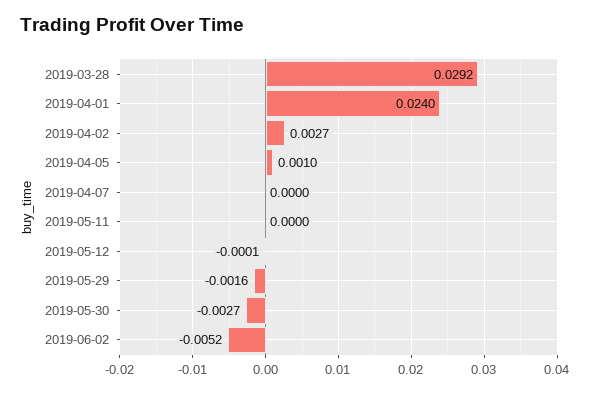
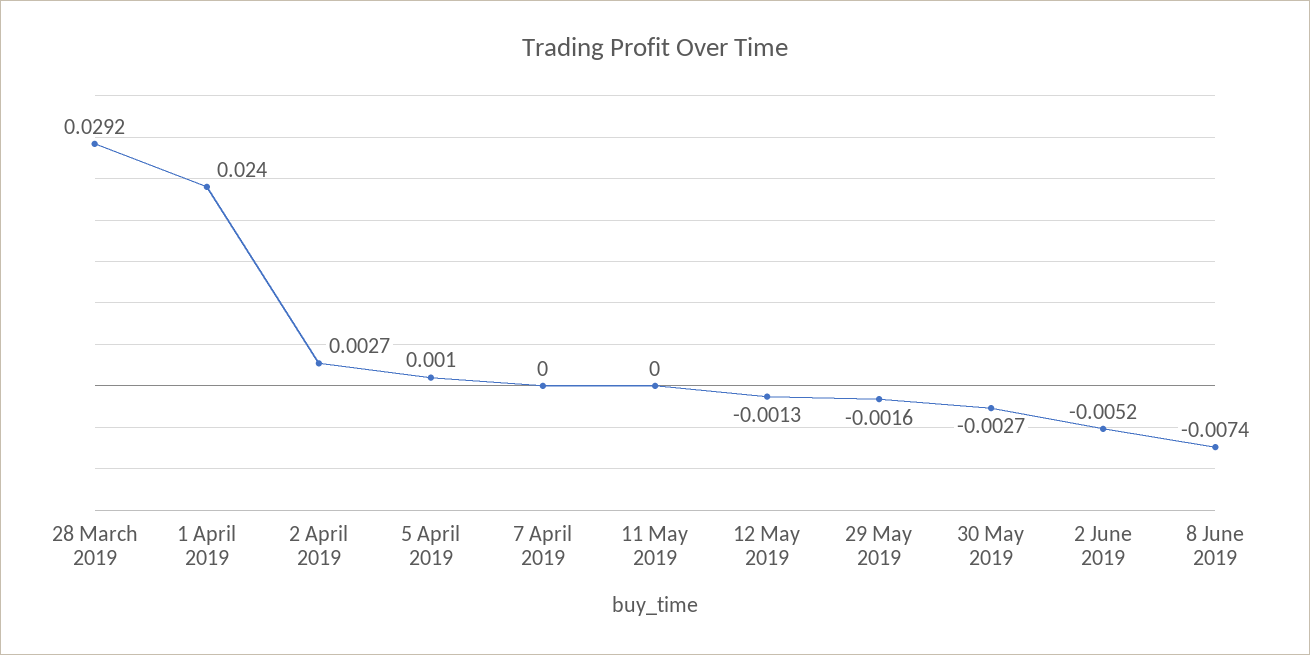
2019-05-12: -0.0001 -> -0.0013
8 June 2019: none -> -0.0074

